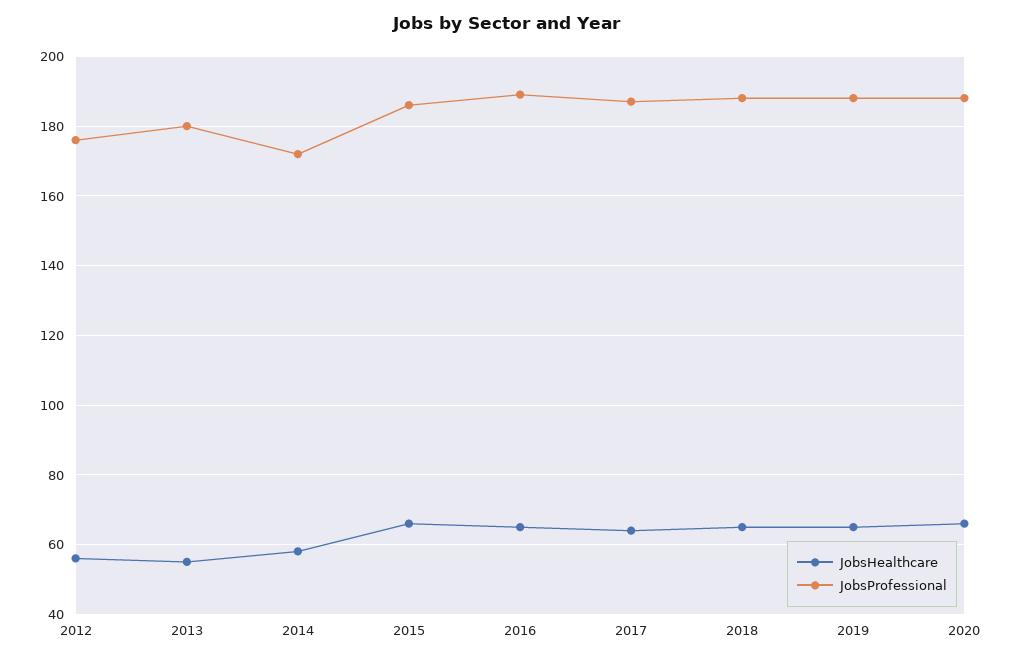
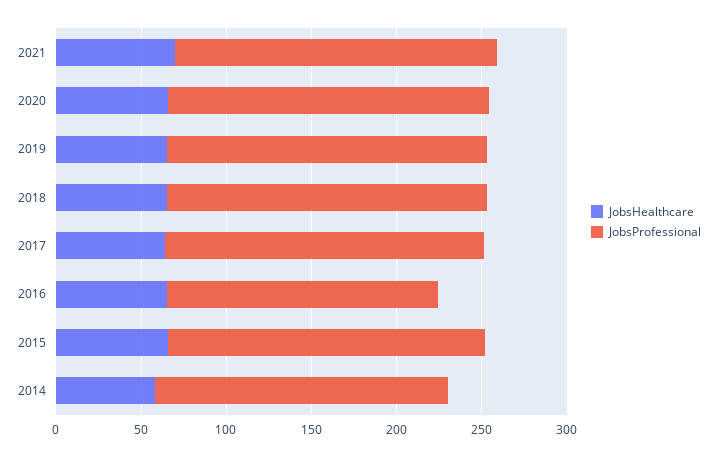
JobsHealthcare, 2012: 55 -> none
JobsProfessional, 2012: 175 -> none
JobsHealthcare, 2013: 55 -> none
JobsProfessional, 2013: 180 -> none
JobsProfessional, 2016: 190 -> 160
JobsHealthcare, 2021: none -> 70
JobsProfessional, 2021: none -> 190

